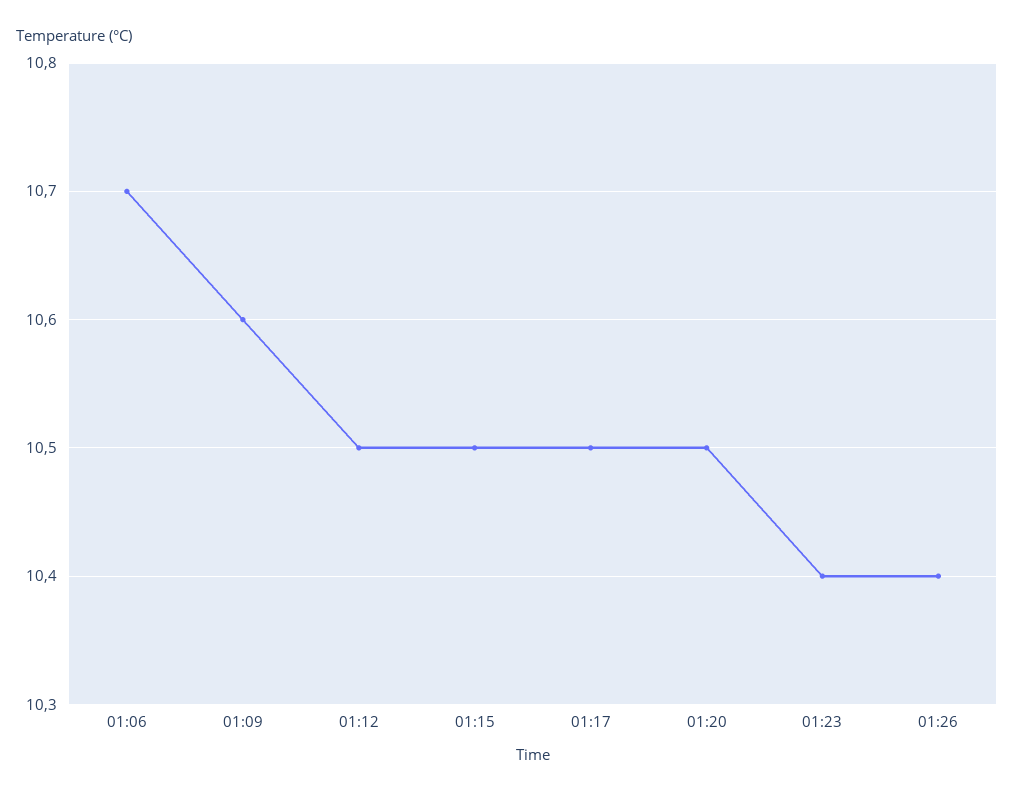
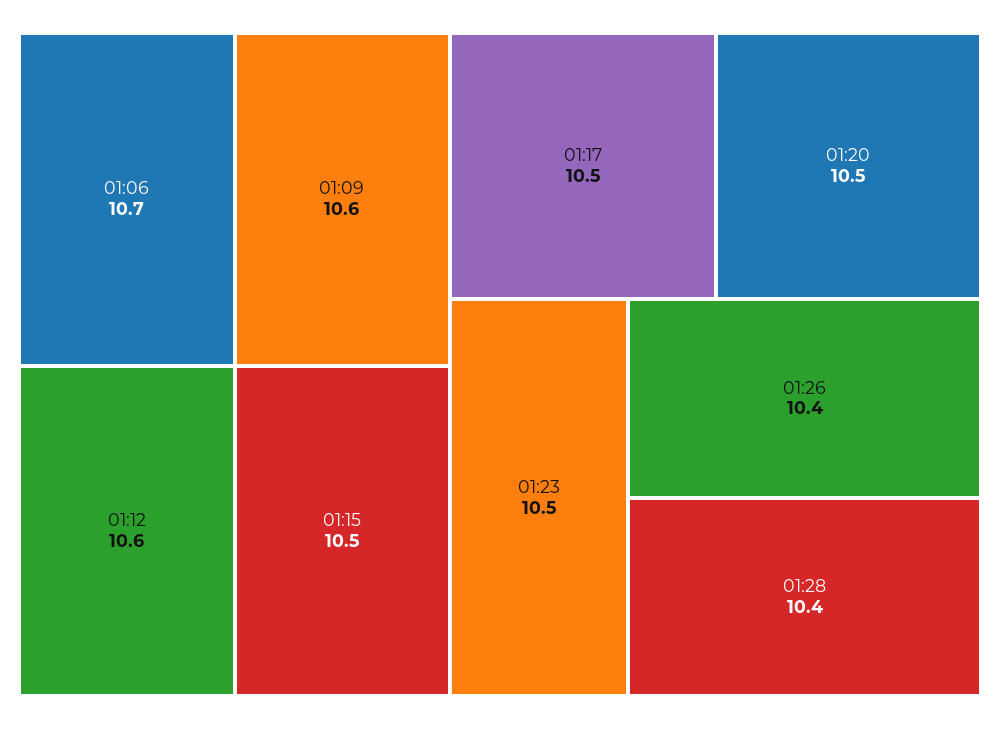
01:12: 10.5 -> 10.6
01:23: 10.4 -> 10.5
01:28: none -> 10.4

